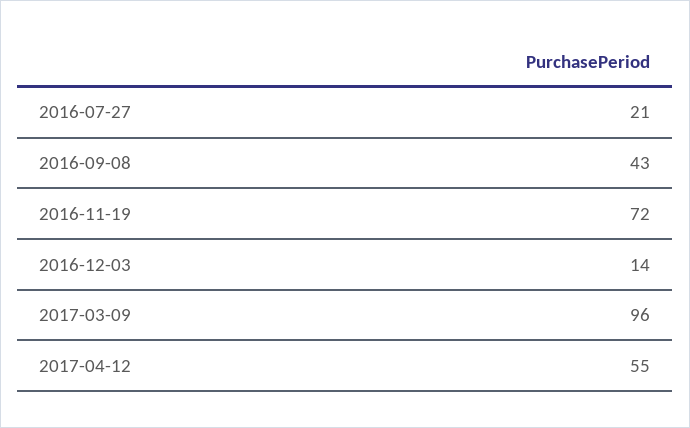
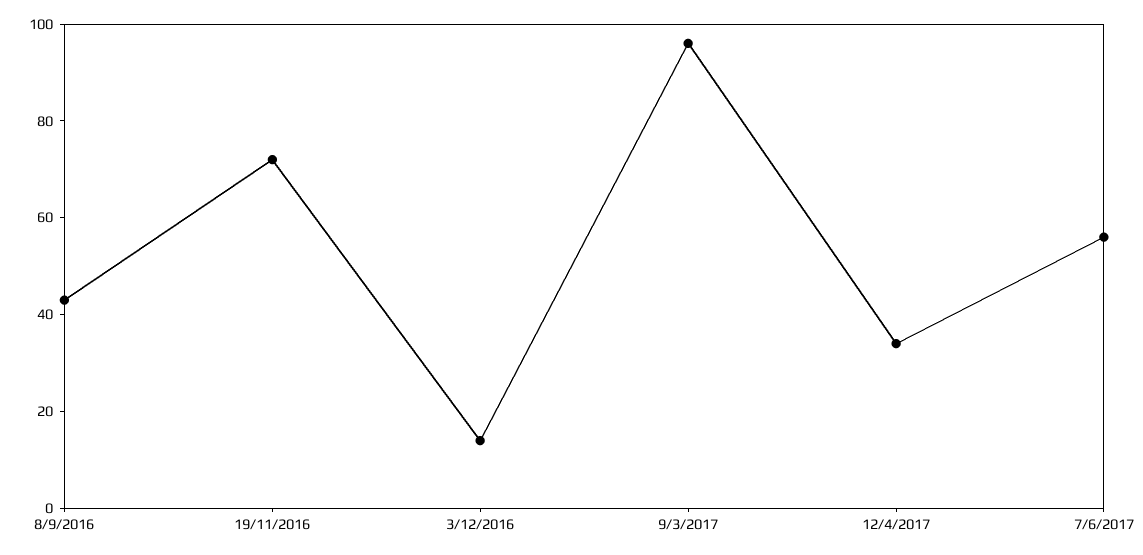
2016-07-27: 21 -> none
2017-04-12: 55 -> 35
7/6/2017: none -> 55

